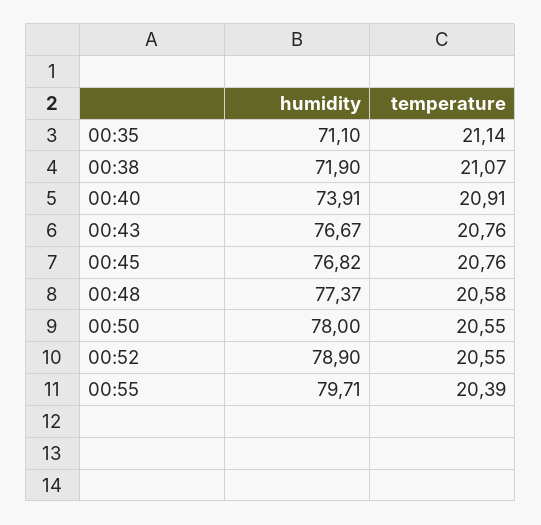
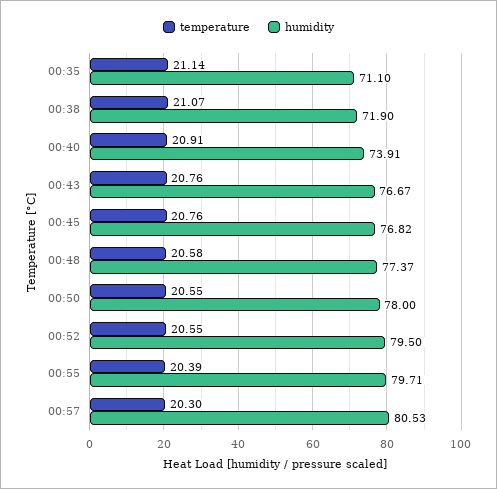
humidity, 00:52: 78.9 -> 79.5
temperature, 00:57: none -> 20.3
humidity, 00:57: none -> 80.53

